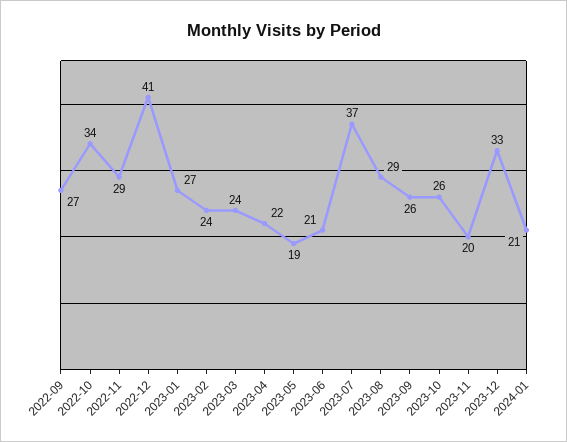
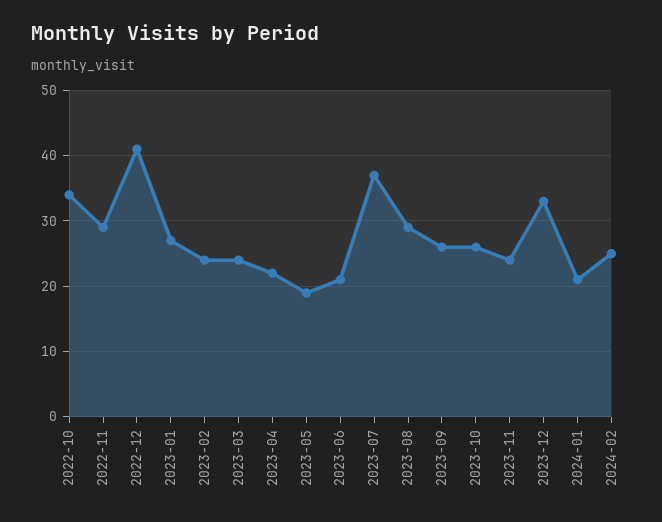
2022-09: 27 -> none
2023-11: 20 -> 24
2024-02: none -> 25

